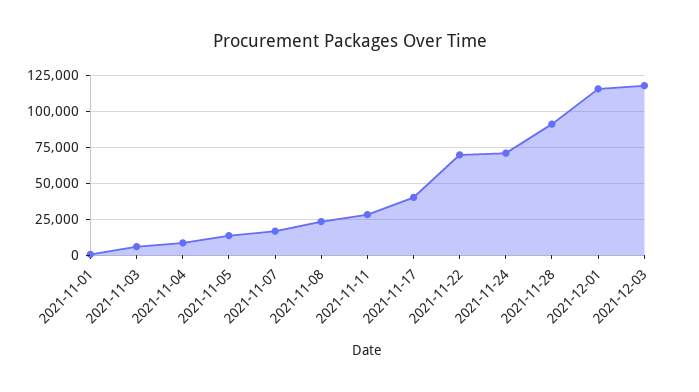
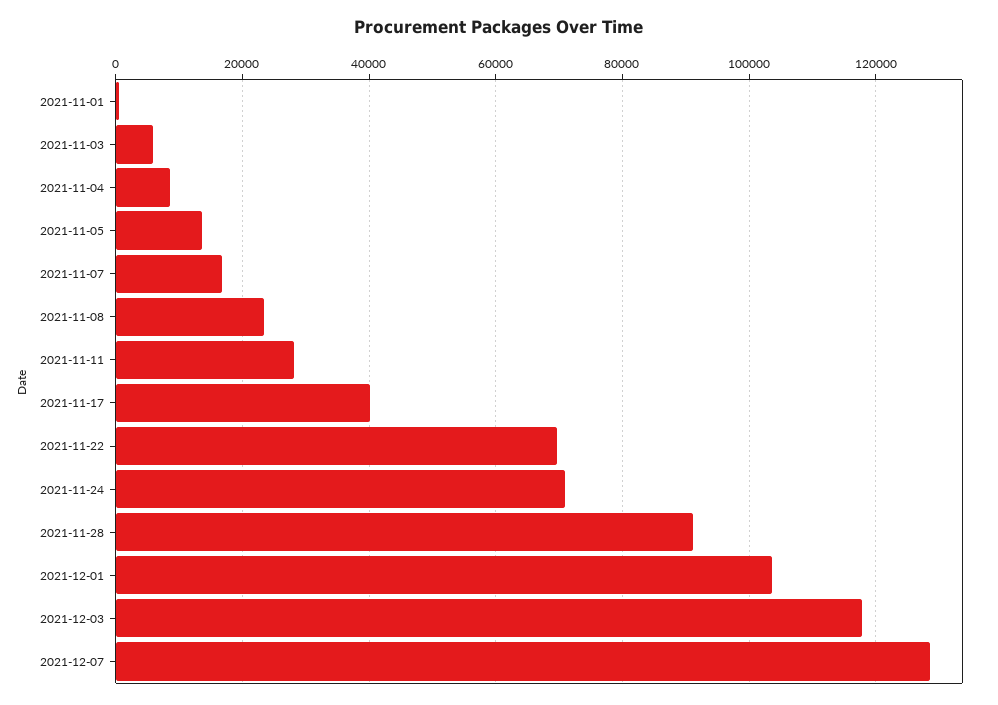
2021-12-01: 115000 -> 104000
2021-12-07: none -> 128000

